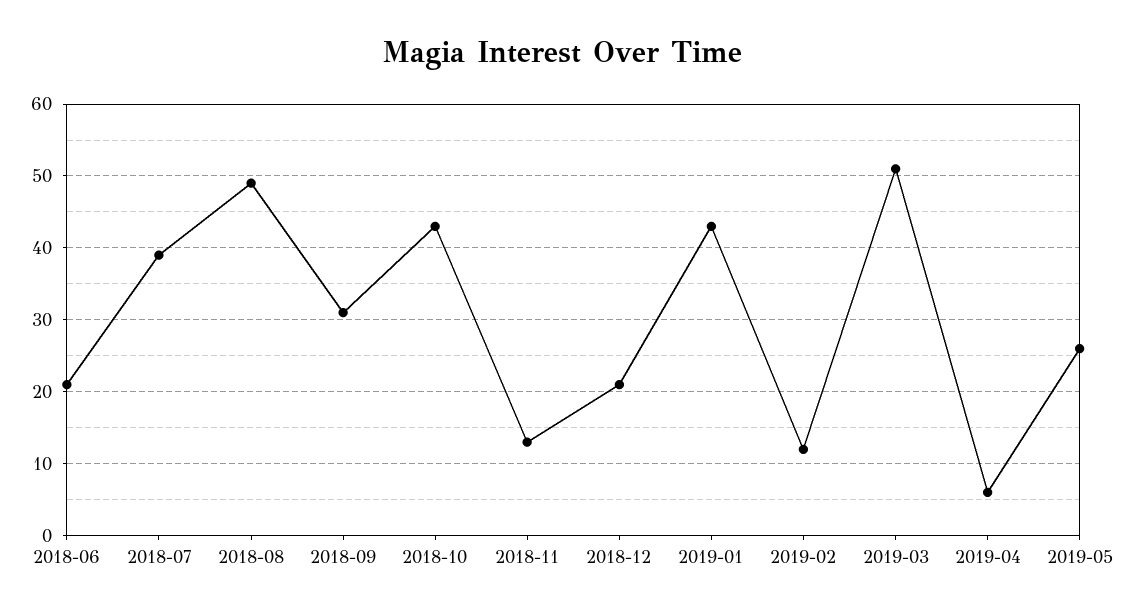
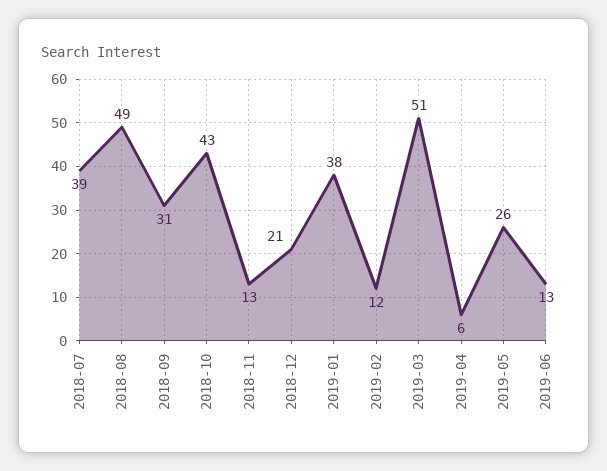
2018-06: 21 -> none
2019-01: 43 -> 38
2019-06: none -> 13

